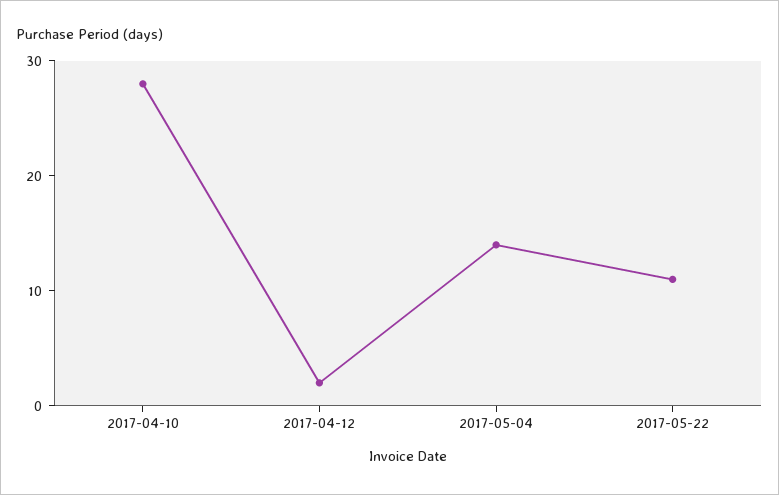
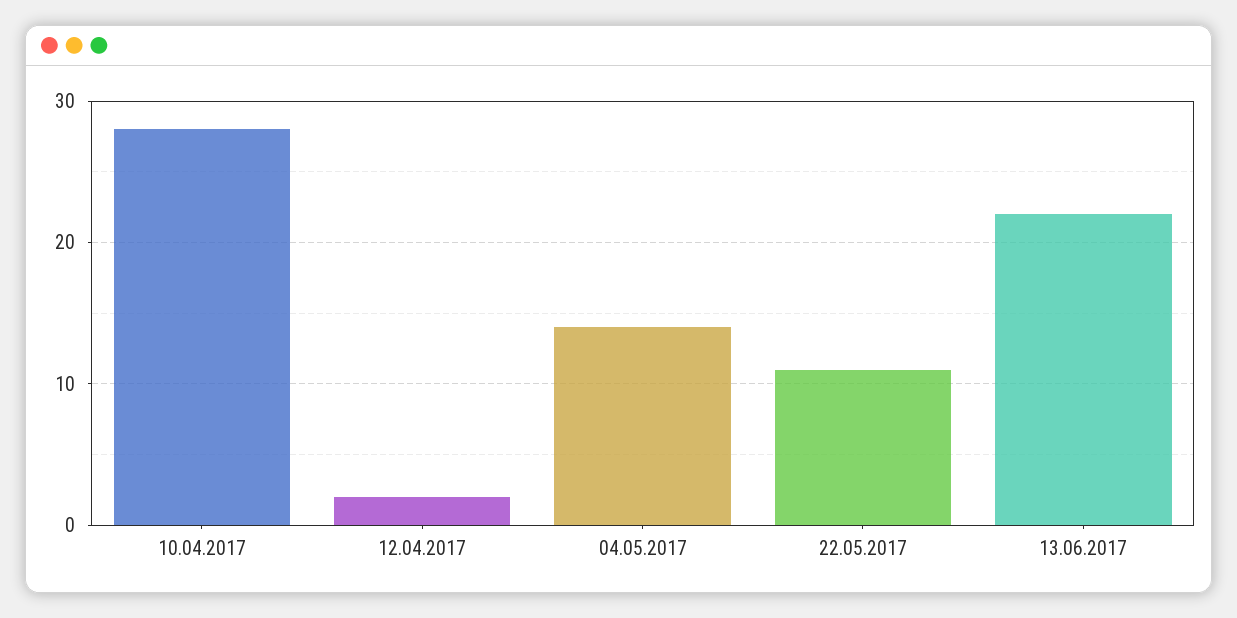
13.06.2017: none -> 22

